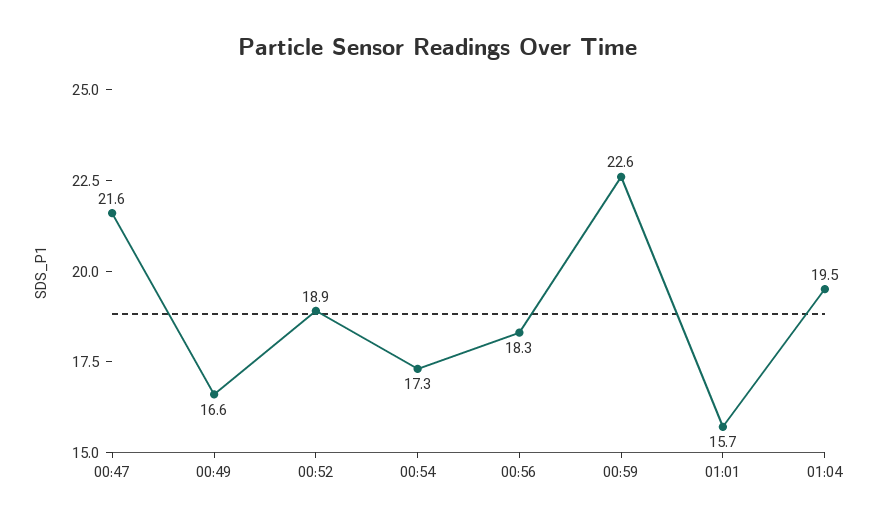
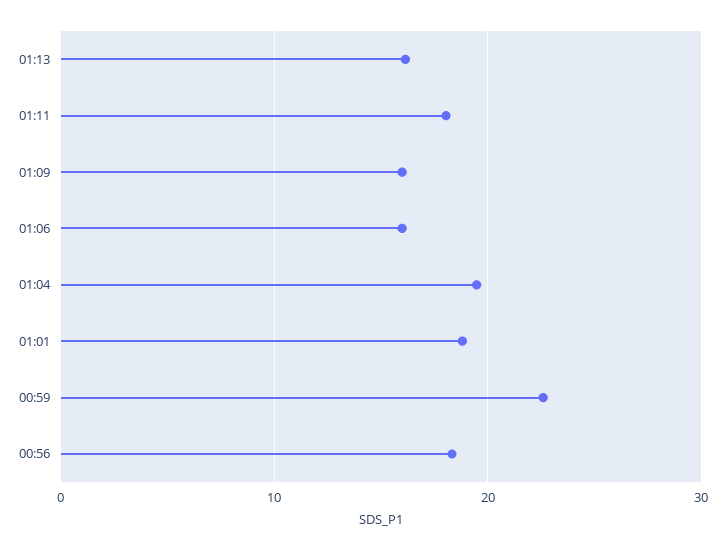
00:47: 21.6 -> none
00:49: 16.6 -> none
00:52: 18.9 -> none
00:54: 17.3 -> none
01:01: 15.7 -> 19
01:13: none -> 16
01:11: none -> 18
01:09: none -> 16
01:06: none -> 16

